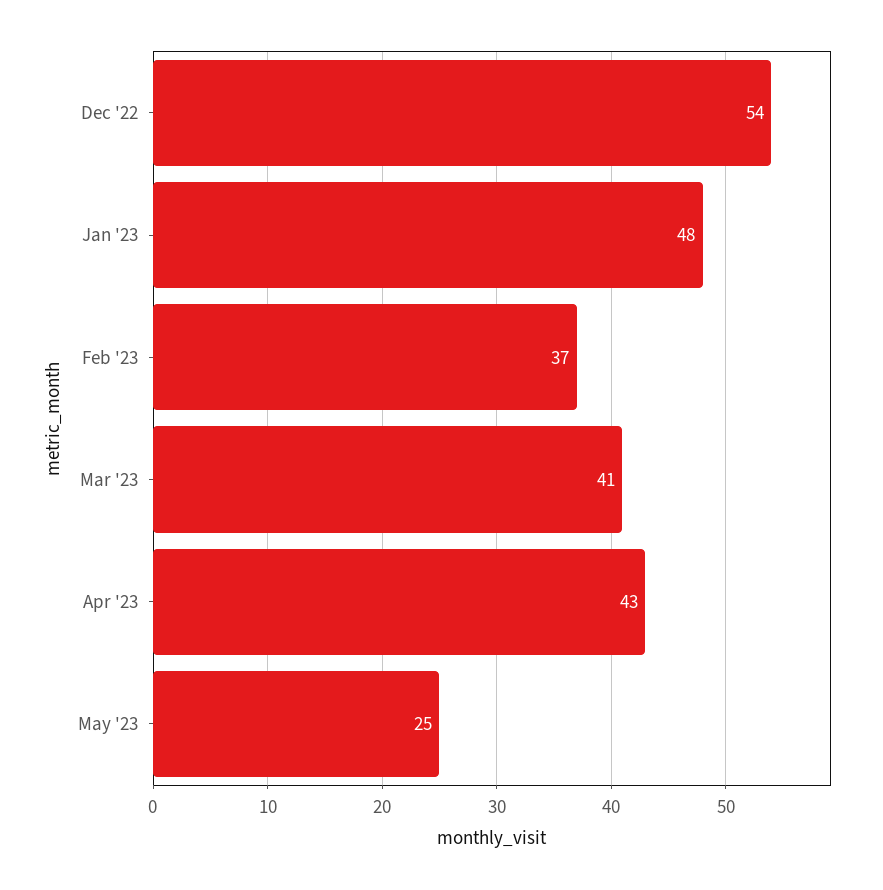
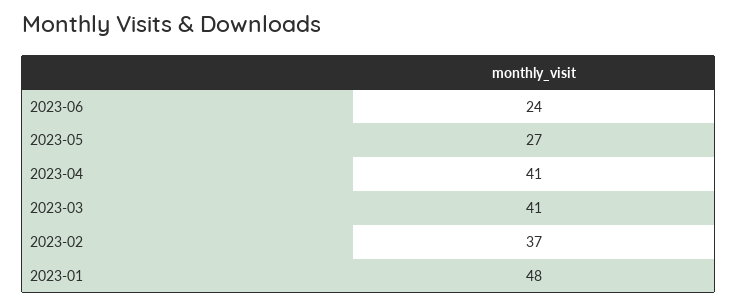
Dec '22: 54 -> none
Apr '23: 43 -> 41
May '23: 25 -> 27
2023-06: none -> 24

